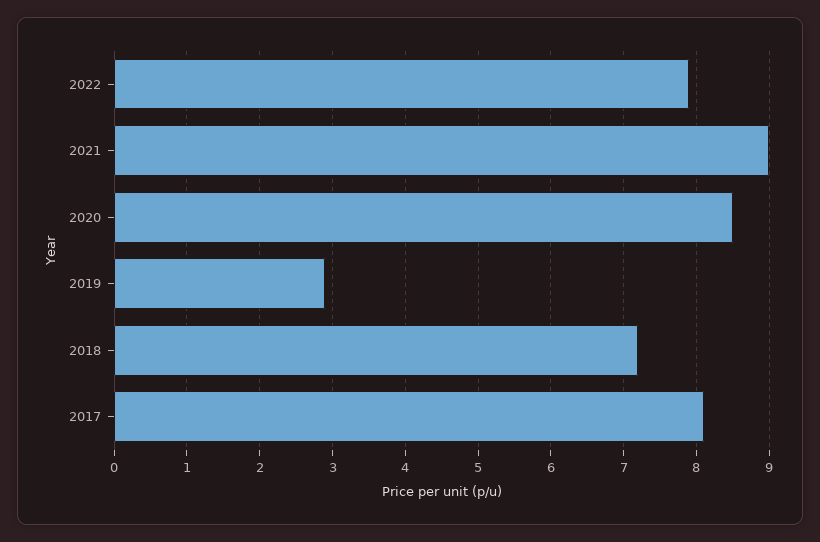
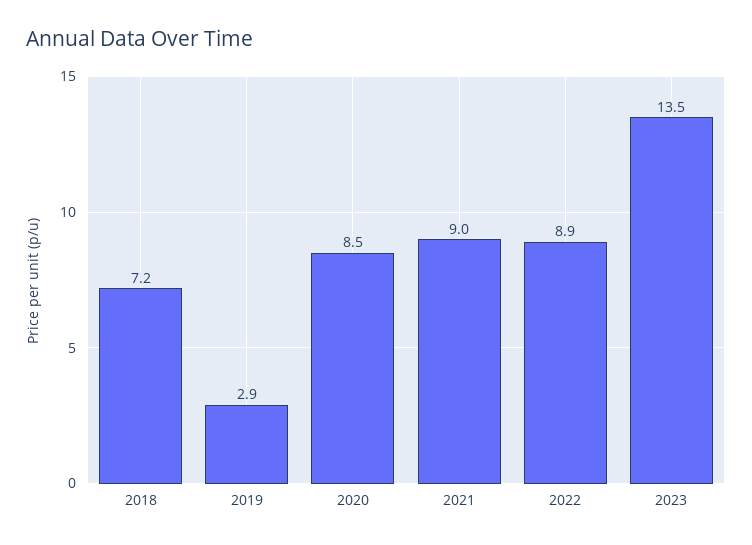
2022: 7.9 -> 8.9
2017: 8.1 -> none
2023: none -> 13.5

